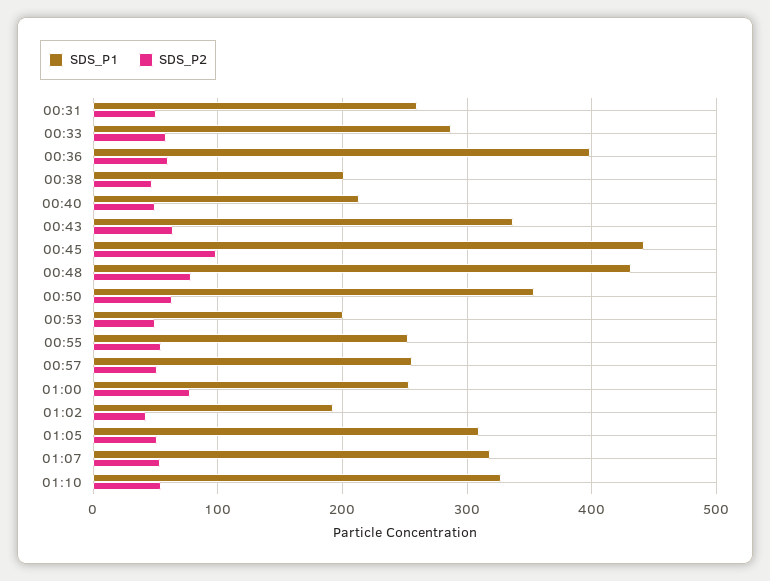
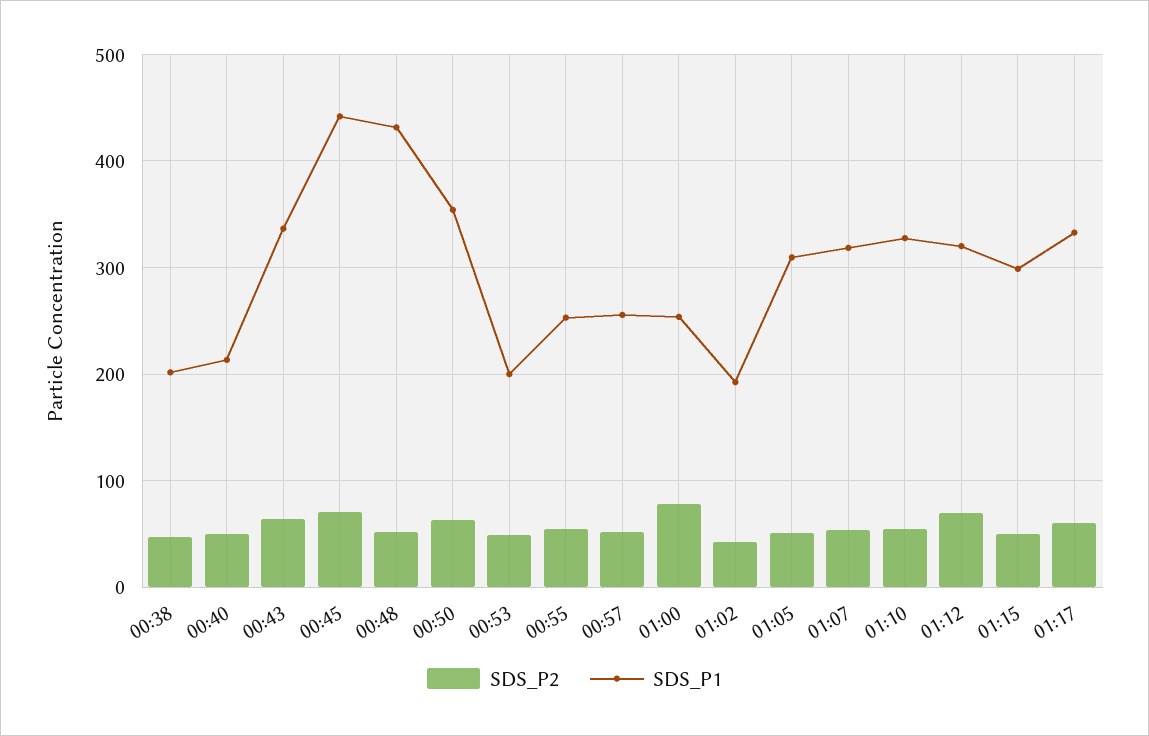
SDS_P1, 00:31: 260 -> none
SDS_P2, 00:31: 50 -> none
SDS_P1, 00:33: 290 -> none
SDS_P2, 00:33: 60 -> none
SDS_P1, 00:36: 400 -> none
SDS_P2, 00:36: 60 -> none
SDS_P2, 00:45: 100 -> 70
SDS_P2, 00:48: 80 -> 50
SDS_P2, 01:12: none -> 70
SDS_P1, 01:12: none -> 320
SDS_P2, 01:15: none -> 50
SDS_P1, 01:15: none -> 300
SDS_P2, 01:17: none -> 60
SDS_P1, 01:17: none -> 330

